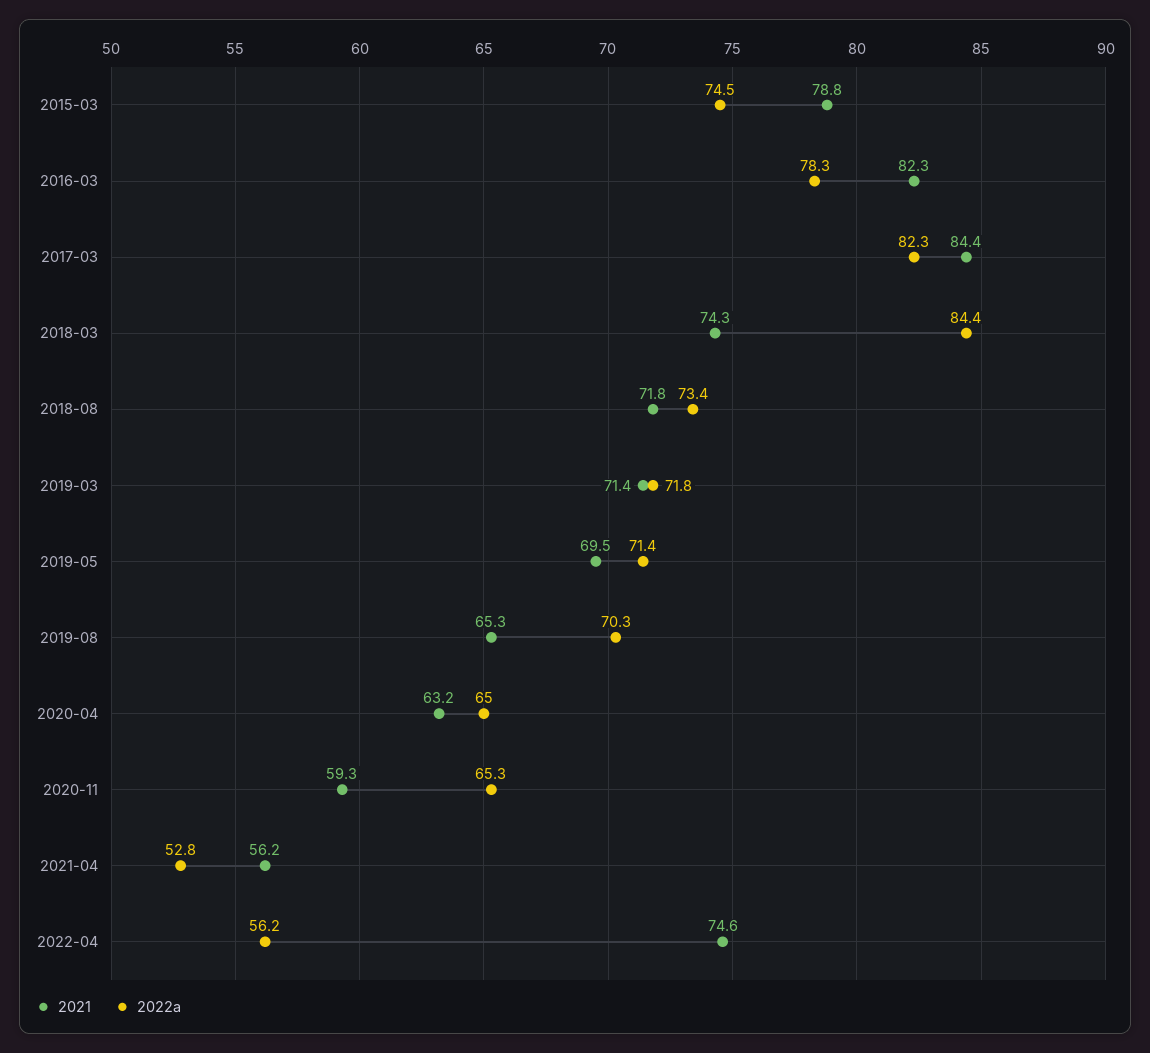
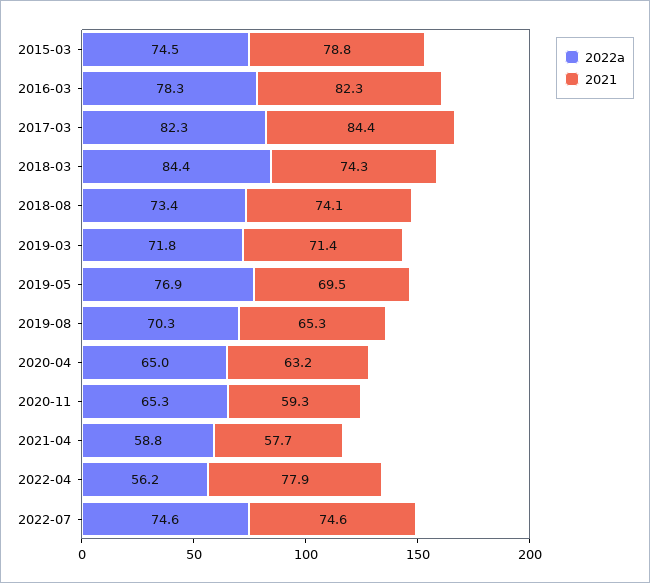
2021, 2018-08: 71.8 -> 74.1
2022a, 2019-05: 71.4 -> 76.9
2021, 2021-04: 56.2 -> 57.7
2022a, 2021-04: 52.8 -> 58.8
2021, 2022-04: 74.6 -> 77.9
2022a, 2022-07: none -> 74.6
2021, 2022-07: none -> 74.6

